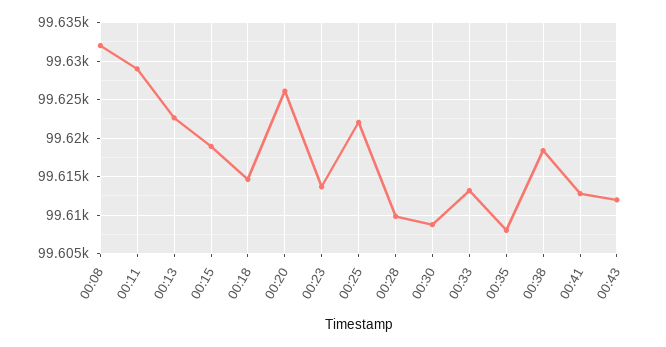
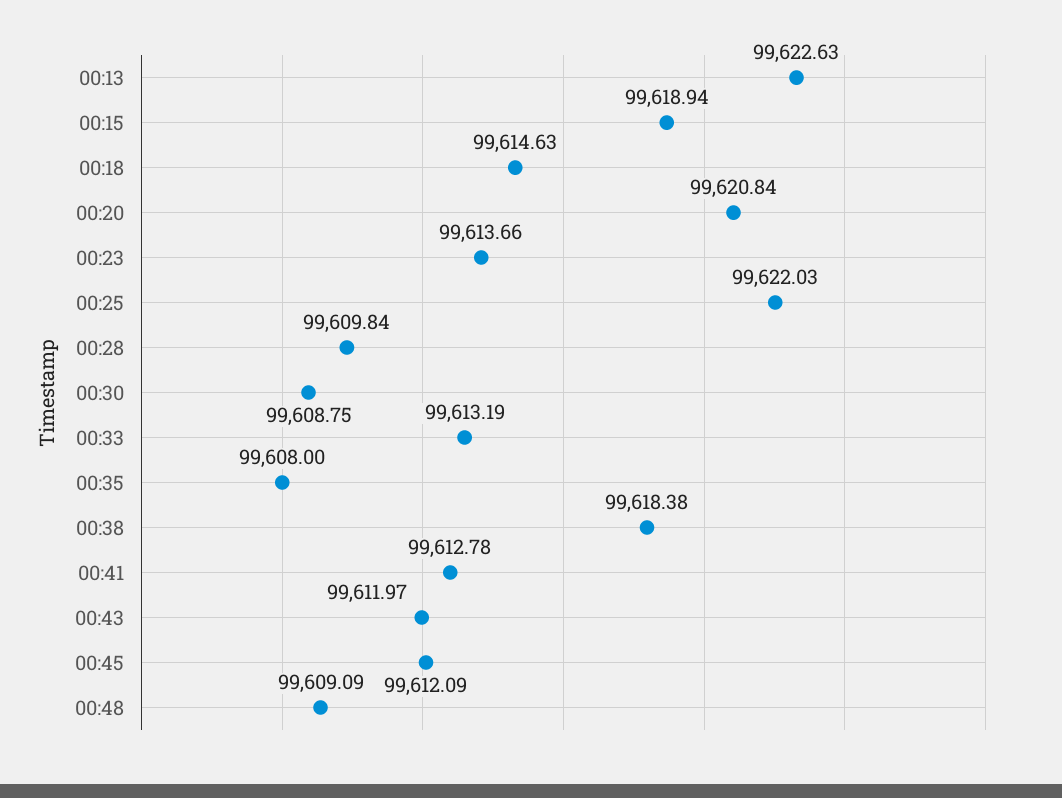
00:08: 99632 -> none
00:11: 99629 -> none
00:20: 99626 -> 99620.84
00:45: none -> 99612.09
00:48: none -> 99609.09

